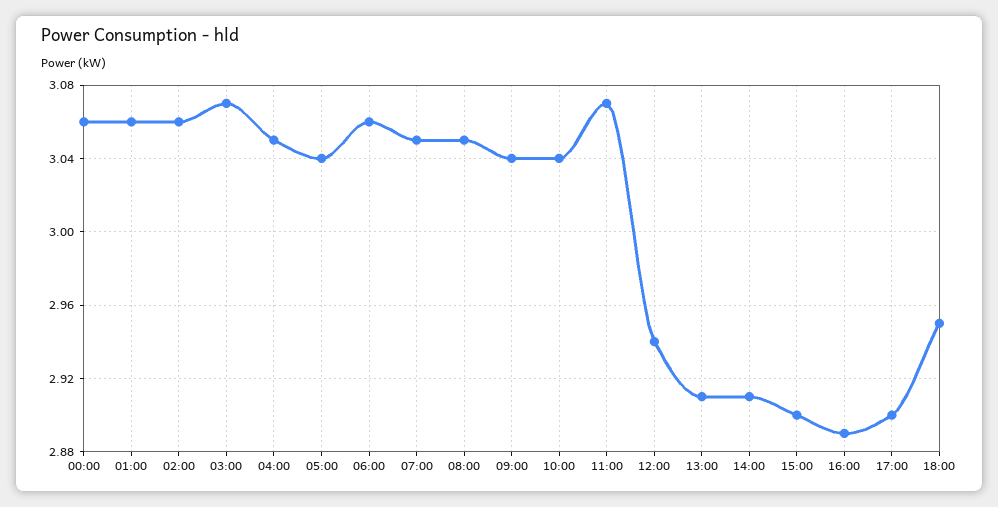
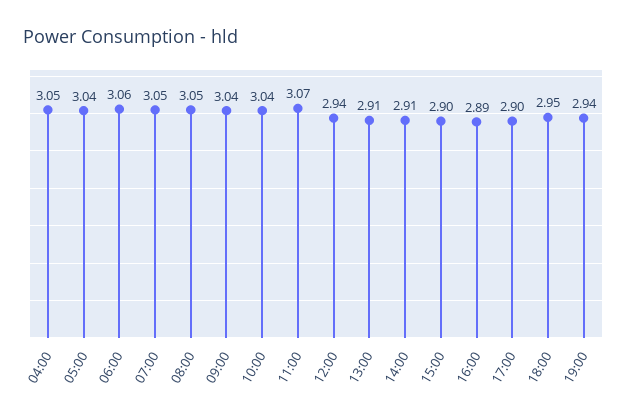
00:00: 3.06 -> none
01:00: 3.06 -> none
02:00: 3.06 -> none
03:00: 3.07 -> none
19:00: none -> 2.94

